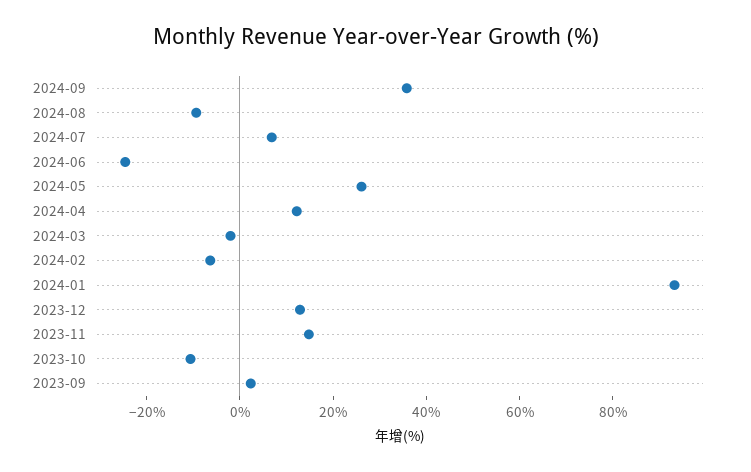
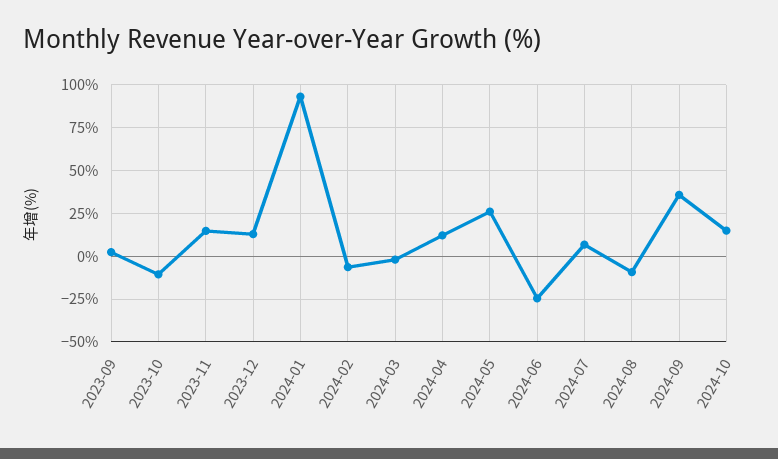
2024-10: none -> 15

